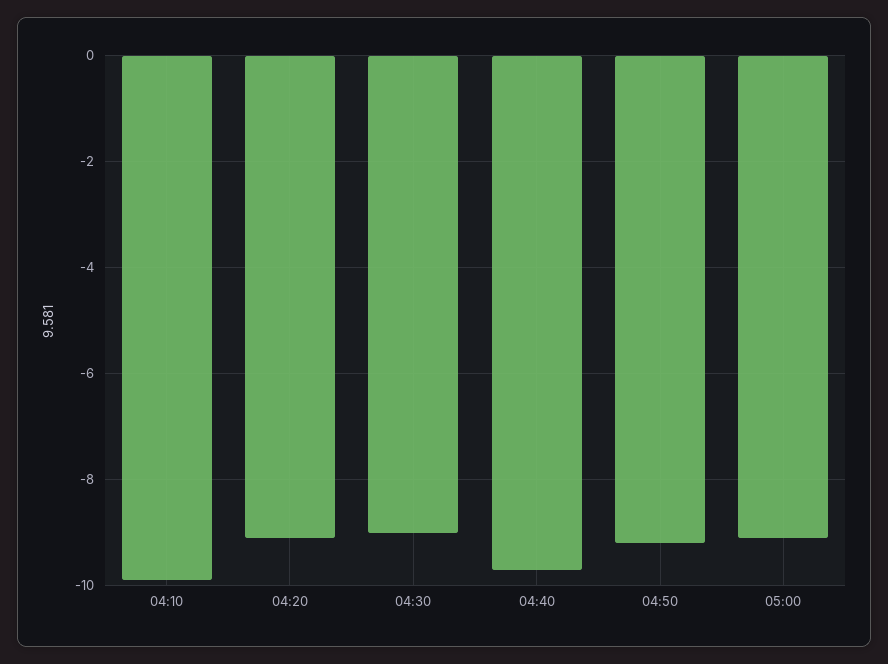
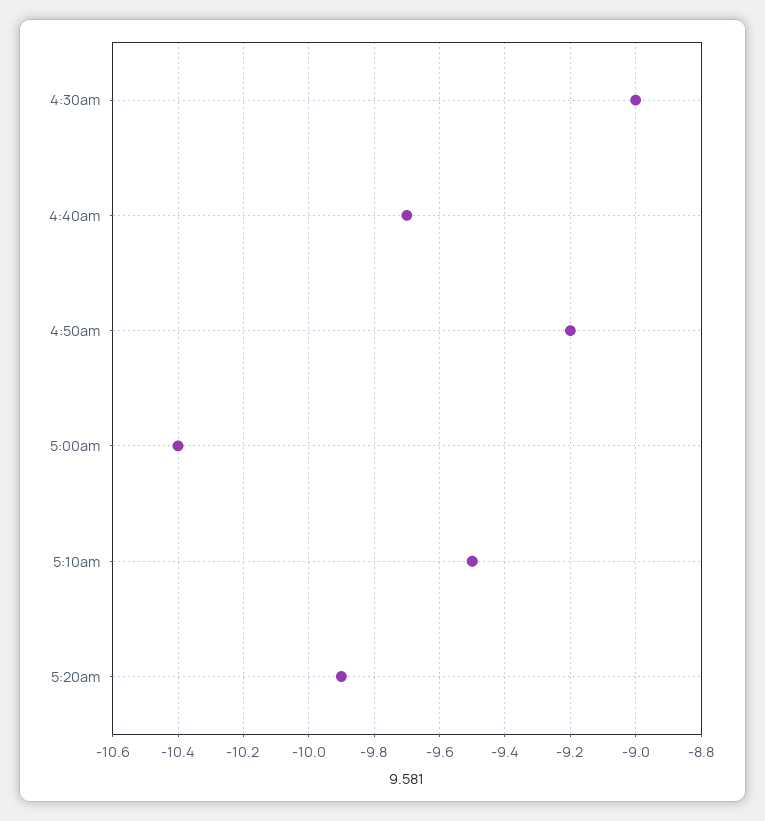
04:10: -10 -> none
04:20: -9 -> none
05:00: -9 -> -10.4
5:10am: none -> -9.5
5:20am: none -> -9.9

